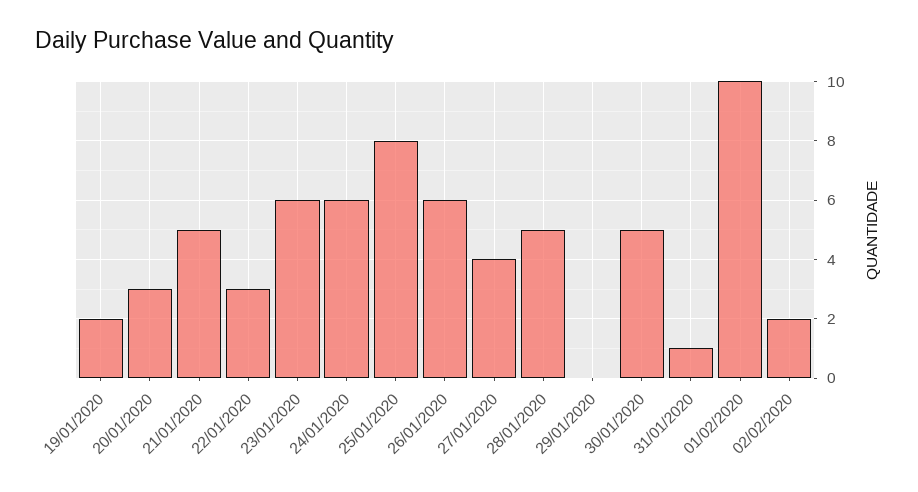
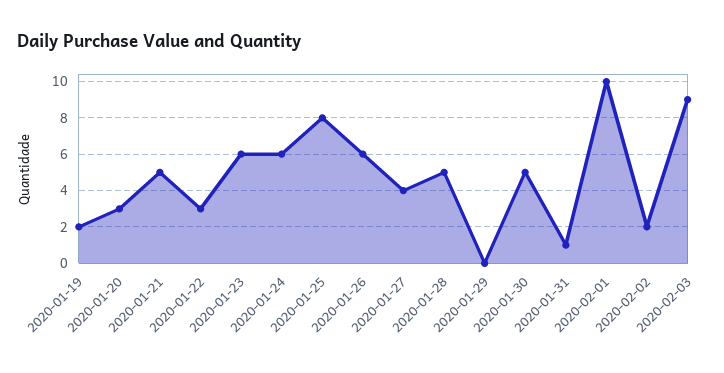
2020-02-03: none -> 9

